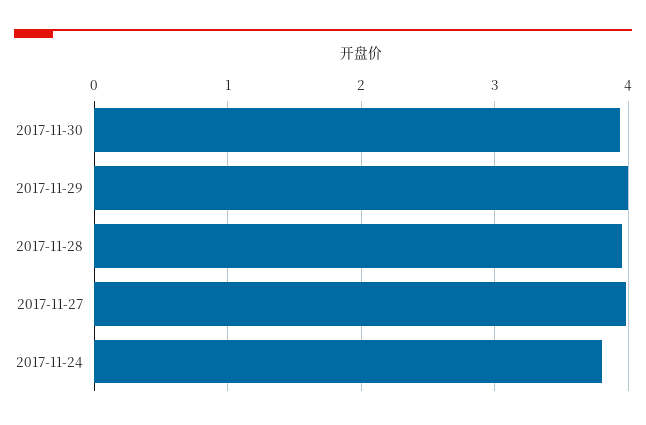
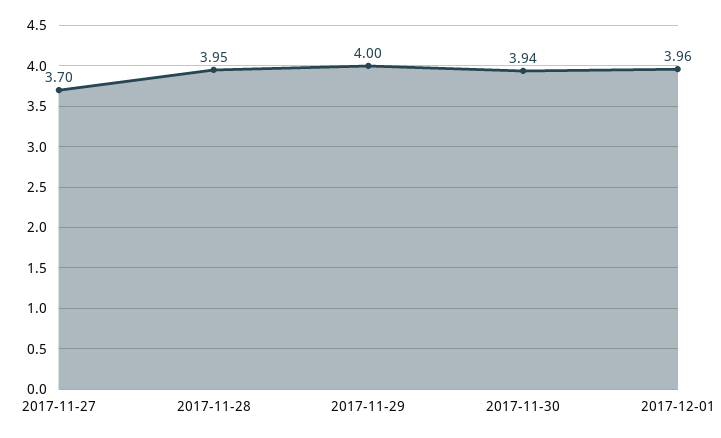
2017-11-27: 4 -> 3.7
2017-11-24: 3.8 -> none
2017-12-01: none -> 3.96

